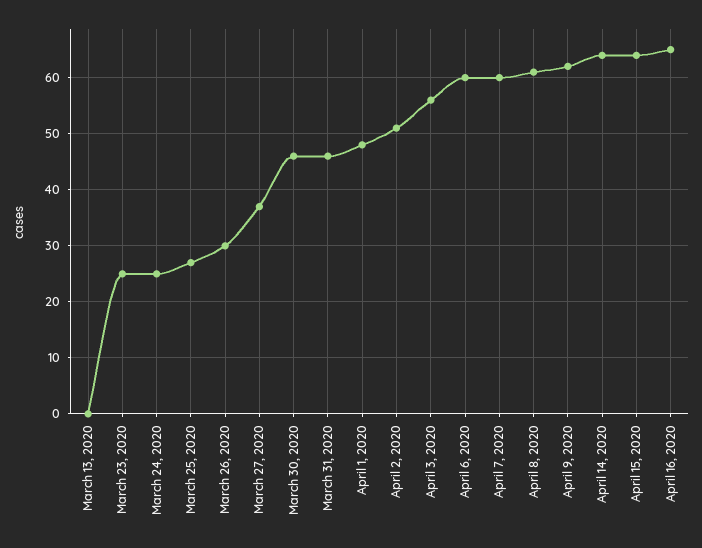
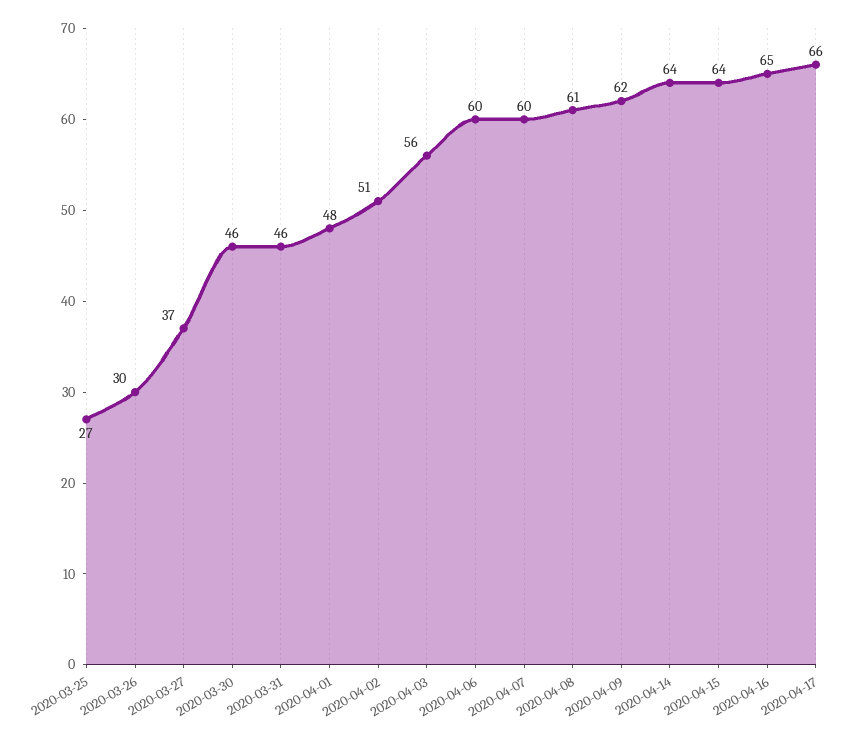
March 13, 2020: 0 -> none
March 23, 2020: 25 -> none
March 24, 2020: 25 -> none
2020-04-17: none -> 66

